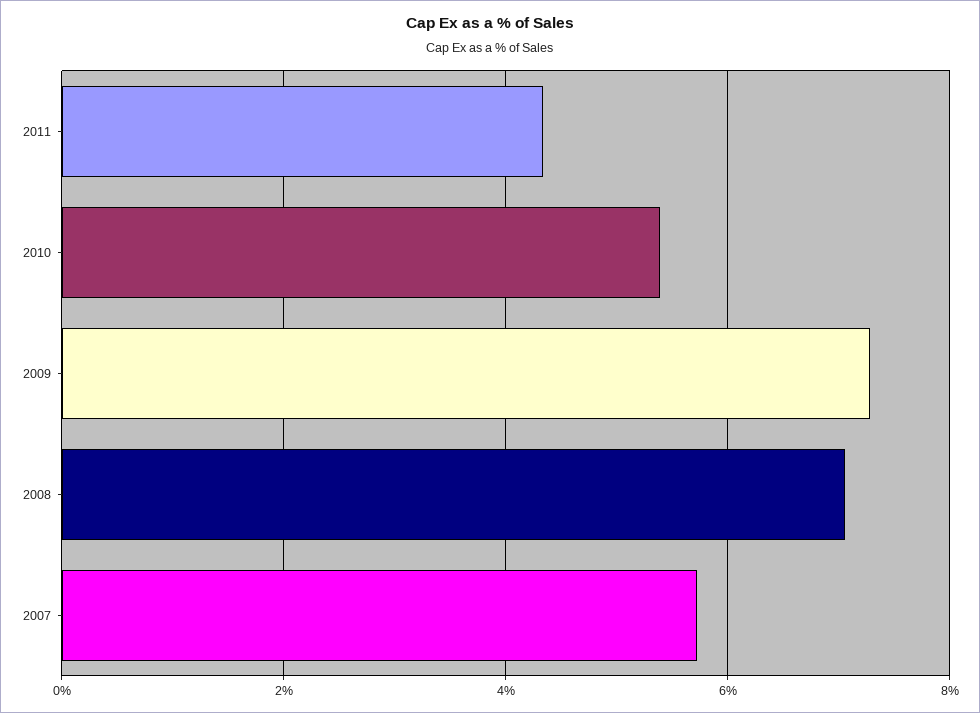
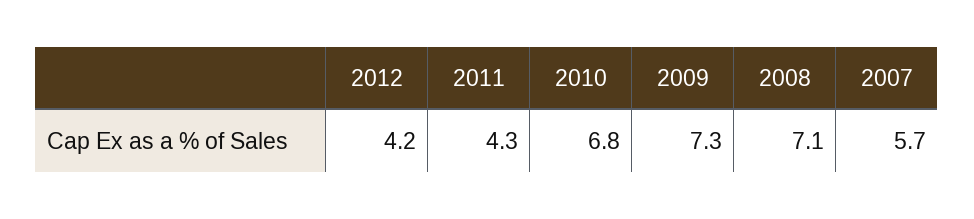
2010: 5.4 -> 6.8
2012: none -> 4.2

